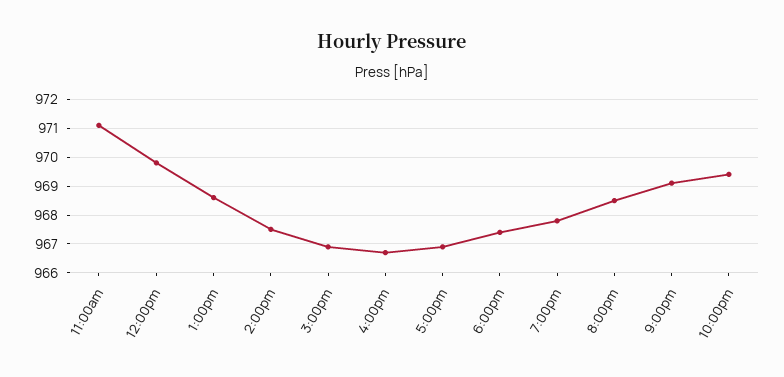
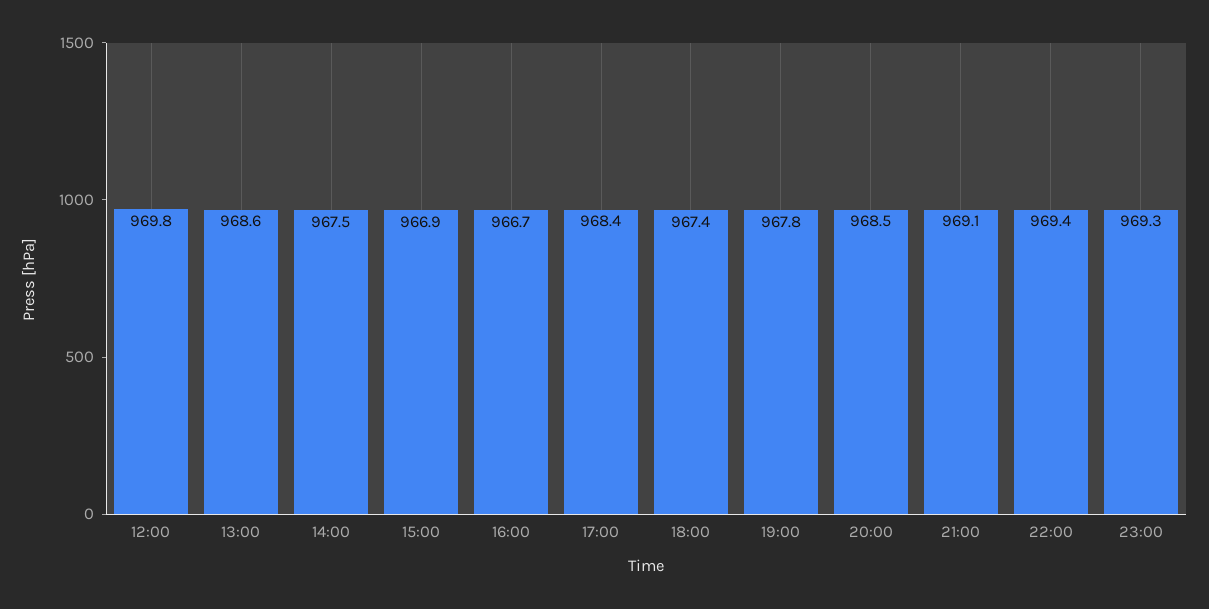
11:00am: 971 -> none
5:00pm: 967 -> 968.4
23:00: none -> 969.3

